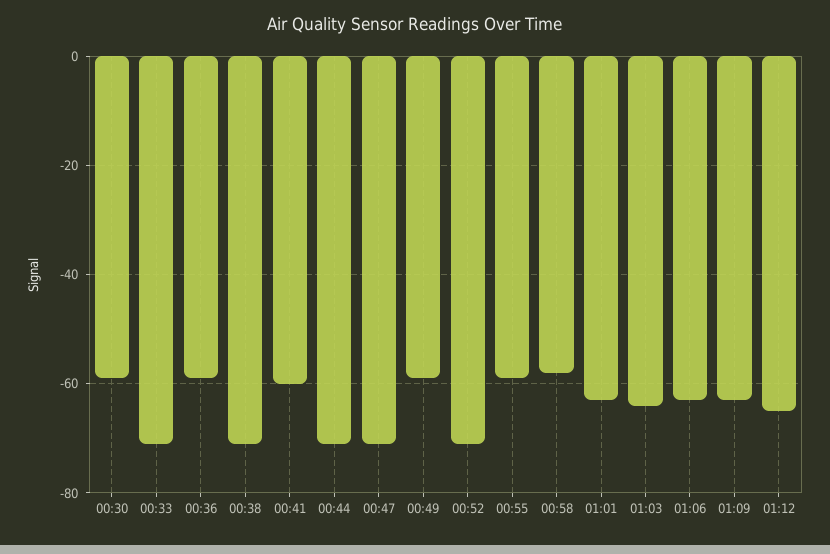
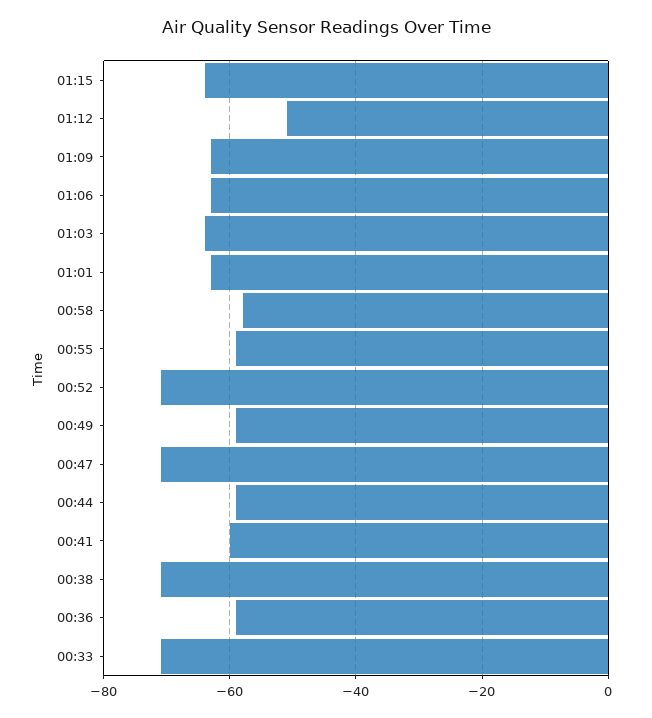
00:30: -60 -> none
00:44: -70 -> -60
01:12: -65 -> -50
01:15: none -> -65

